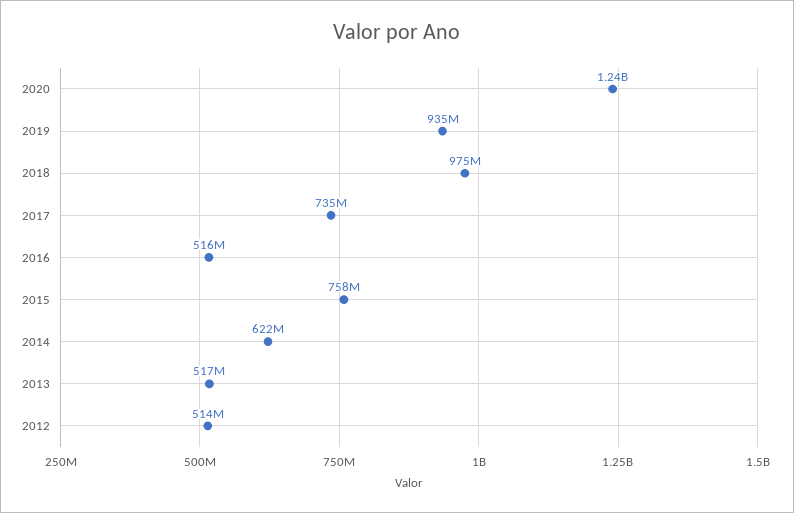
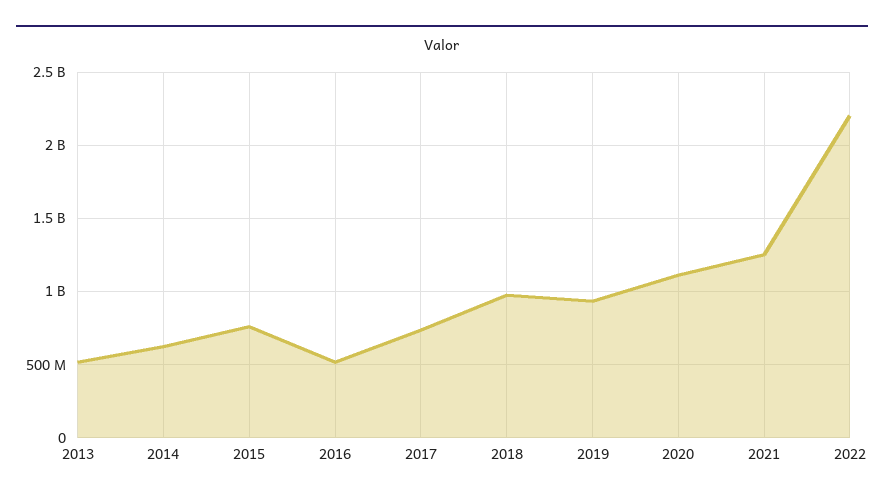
2020: 1240000000 -> 1100000000
2012: 514000000 -> none
2021: none -> 1250000000
2022: none -> 2200000000

